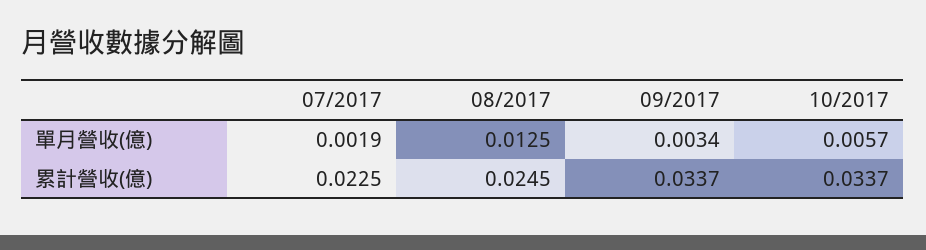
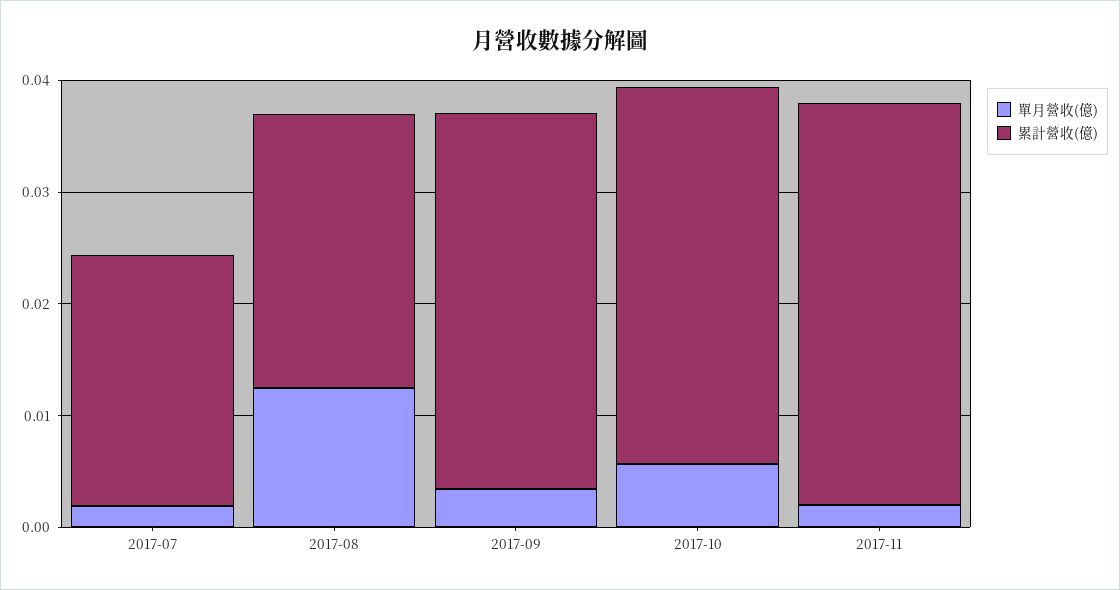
單月營收(億), 2017-11: none -> 0.002
累計營收(億), 2017-11: none -> 0.036

